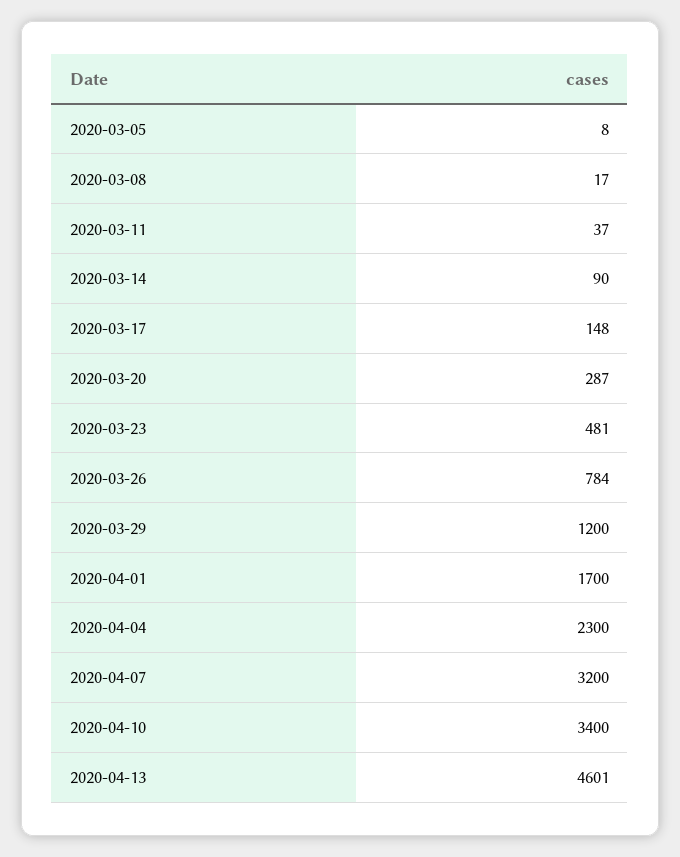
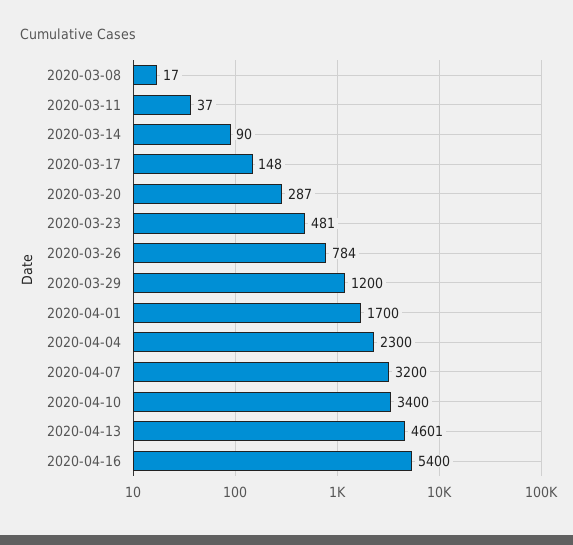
2020-03-05: 8 -> none
2020-04-16: none -> 5400

